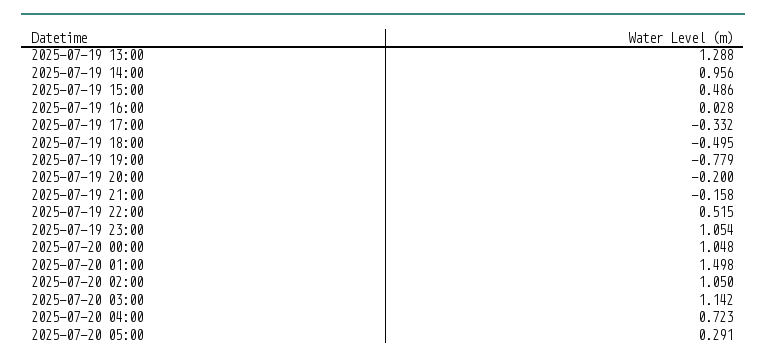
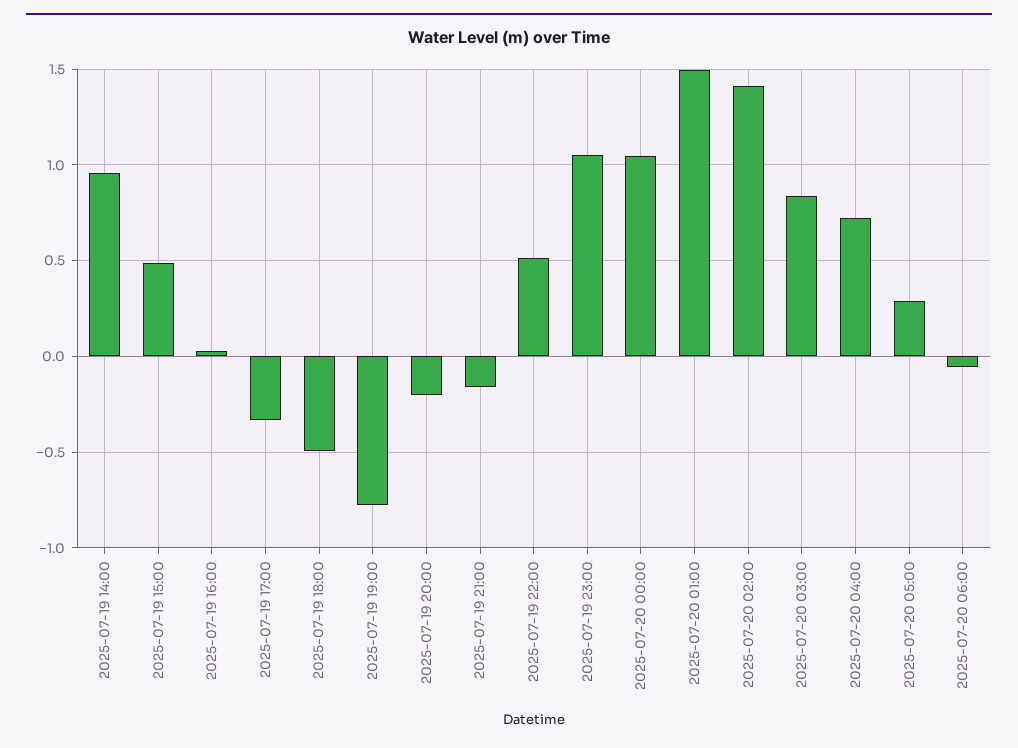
2025-07-19 13:00: 1.288 -> none
2025-07-20 02:00: 1.05 -> 1.4
2025-07-20 03:00: 1.142 -> 0.85
2025-07-20 06:00: none -> -0.05

